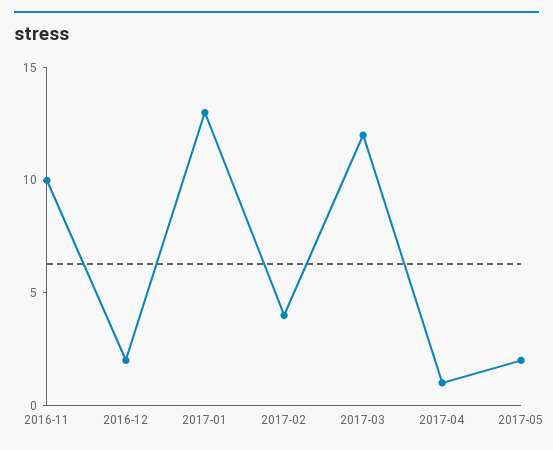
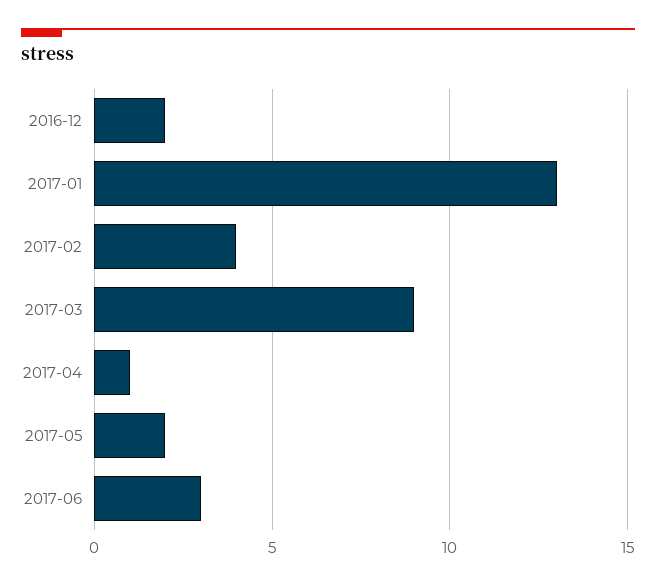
2016-11: 10 -> none
2017-03: 12 -> 9
2017-06: none -> 3

